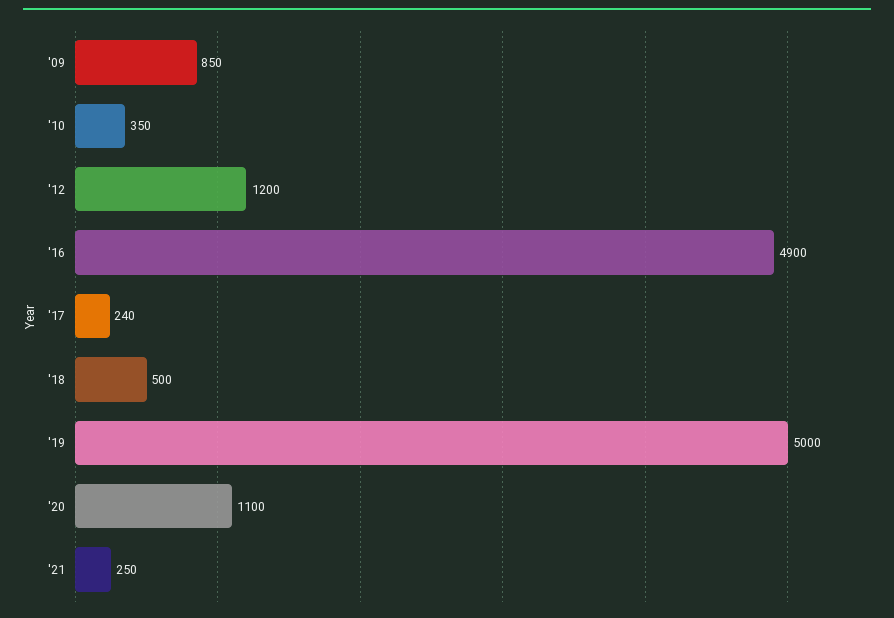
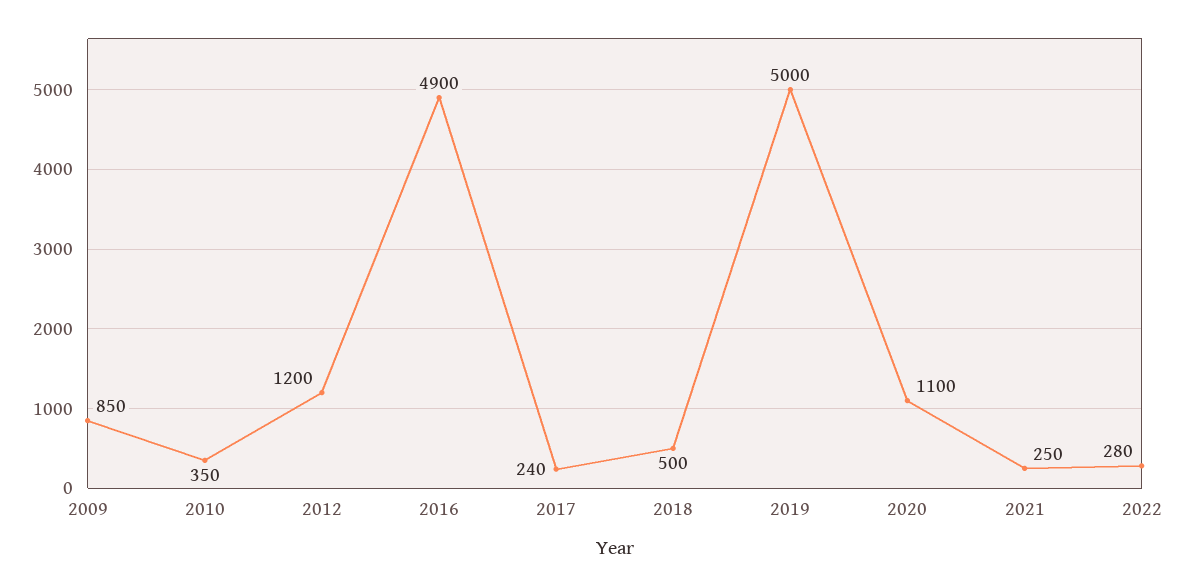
2022: none -> 280

